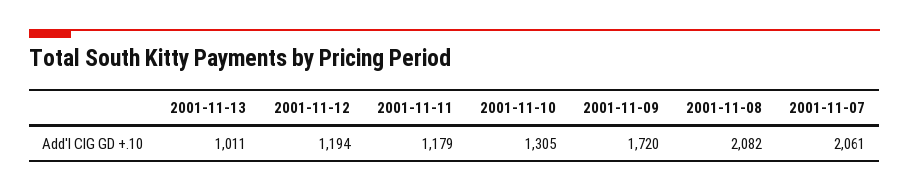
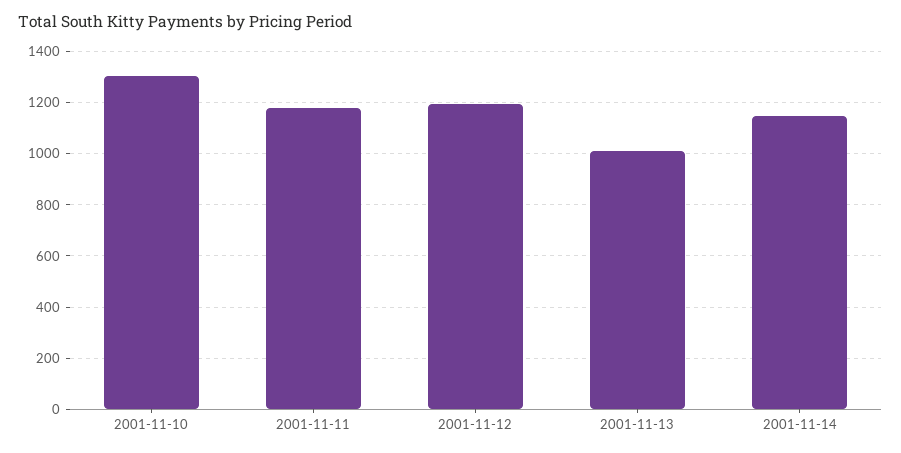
2001-11-09: 1720 -> none
2001-11-08: 2082 -> none
2001-11-07: 2061 -> none
2001-11-14: none -> 1150

